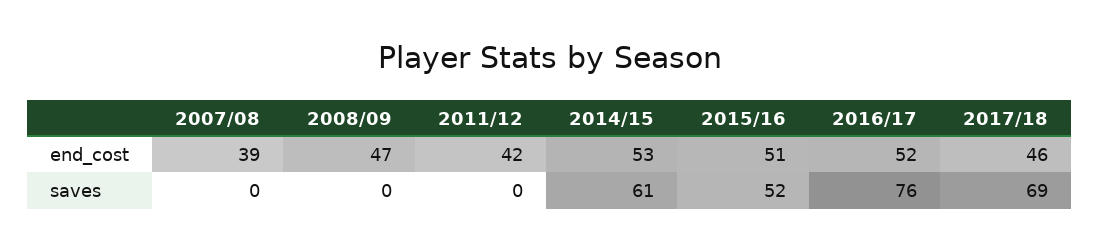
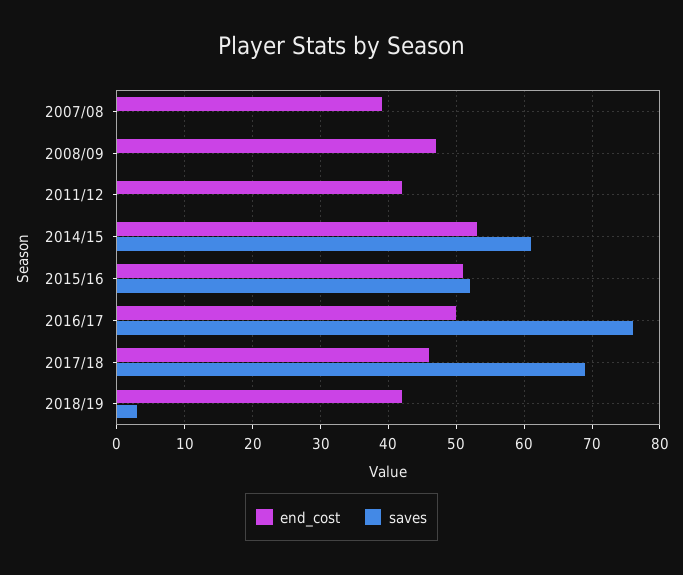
end_cost, 2016/17: 52 -> 50
end_cost, 2018/19: none -> 42
saves, 2018/19: none -> 3

